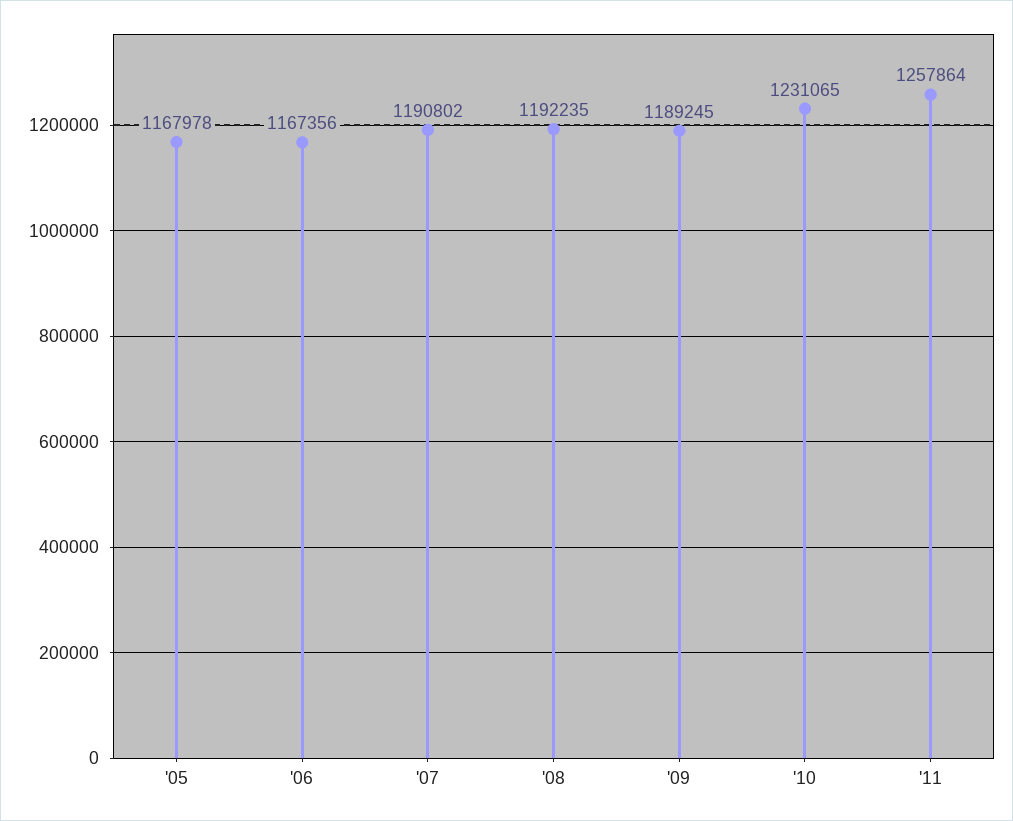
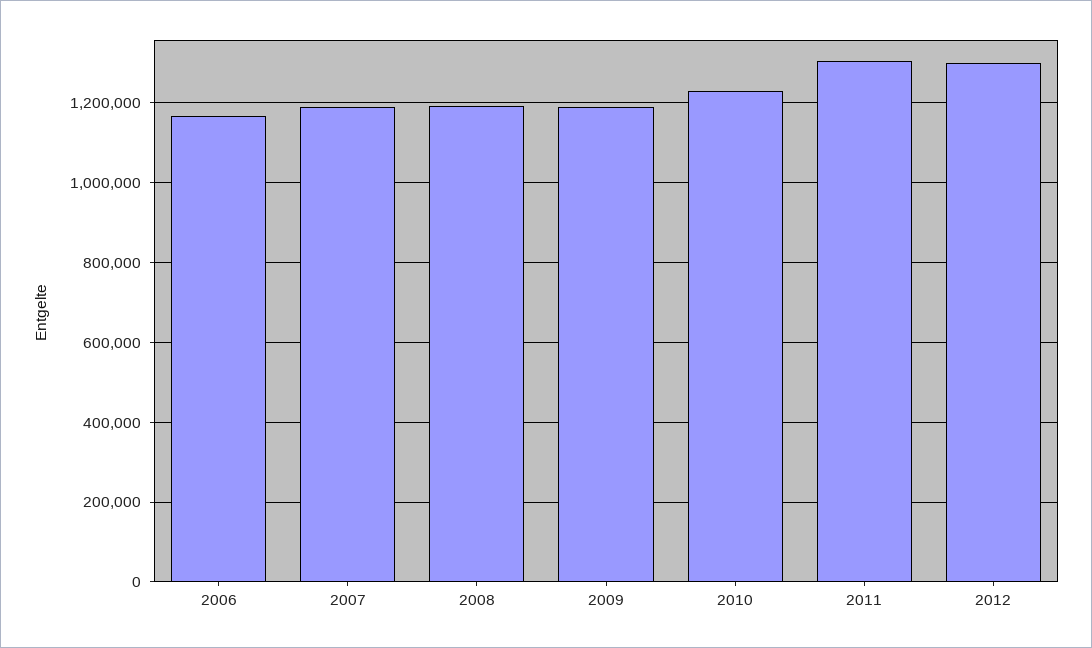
'05: 1167978 -> none
'11: 1257864 -> 1300000
2012: none -> 1300000

